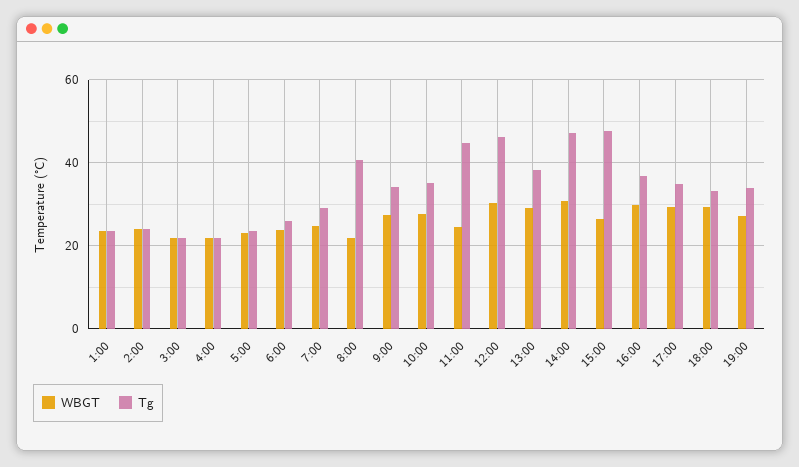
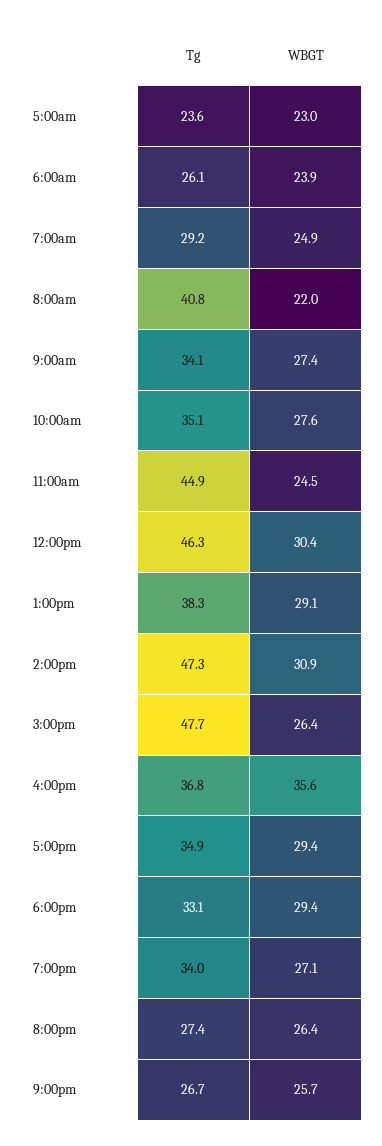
WBGT, 1:00: 24 -> none
Tg, 1:00: 24 -> none
WBGT, 2:00: 24 -> none
Tg, 2:00: 24 -> none
WBGT, 3:00: 22 -> none
Tg, 3:00: 22 -> none
WBGT, 4:00: 22 -> none
Tg, 4:00: 22 -> none
WBGT, 16:00: 30 -> 35.6
Tg, 8:00pm: none -> 27.4
WBGT, 8:00pm: none -> 26.4
Tg, 9:00pm: none -> 26.7
WBGT, 9:00pm: none -> 25.7

